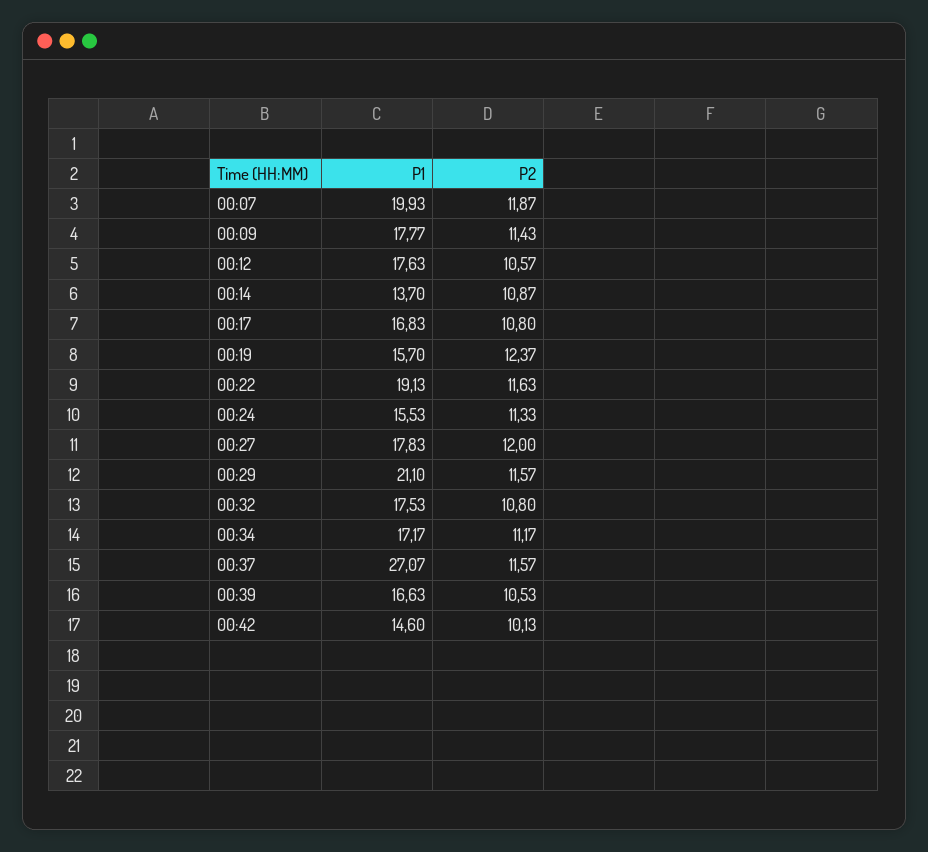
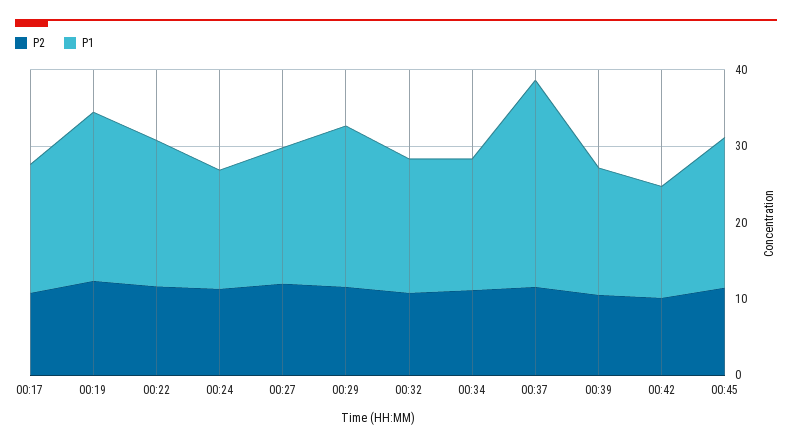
P1, 00:07: 19.93 -> none
P2, 00:07: 11.87 -> none
P1, 00:09: 17.77 -> none
P2, 00:09: 11.43 -> none
P1, 00:12: 17.63 -> none
P2, 00:12: 10.57 -> none
P1, 00:14: 13.7 -> none
P2, 00:14: 10.87 -> none
P1, 00:19: 15.7 -> 22
P2, 00:45: none -> 12
P1, 00:45: none -> 20

